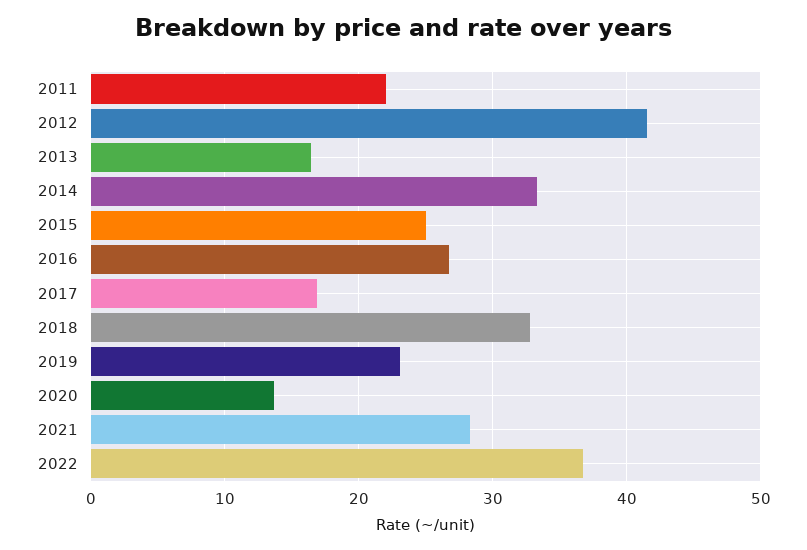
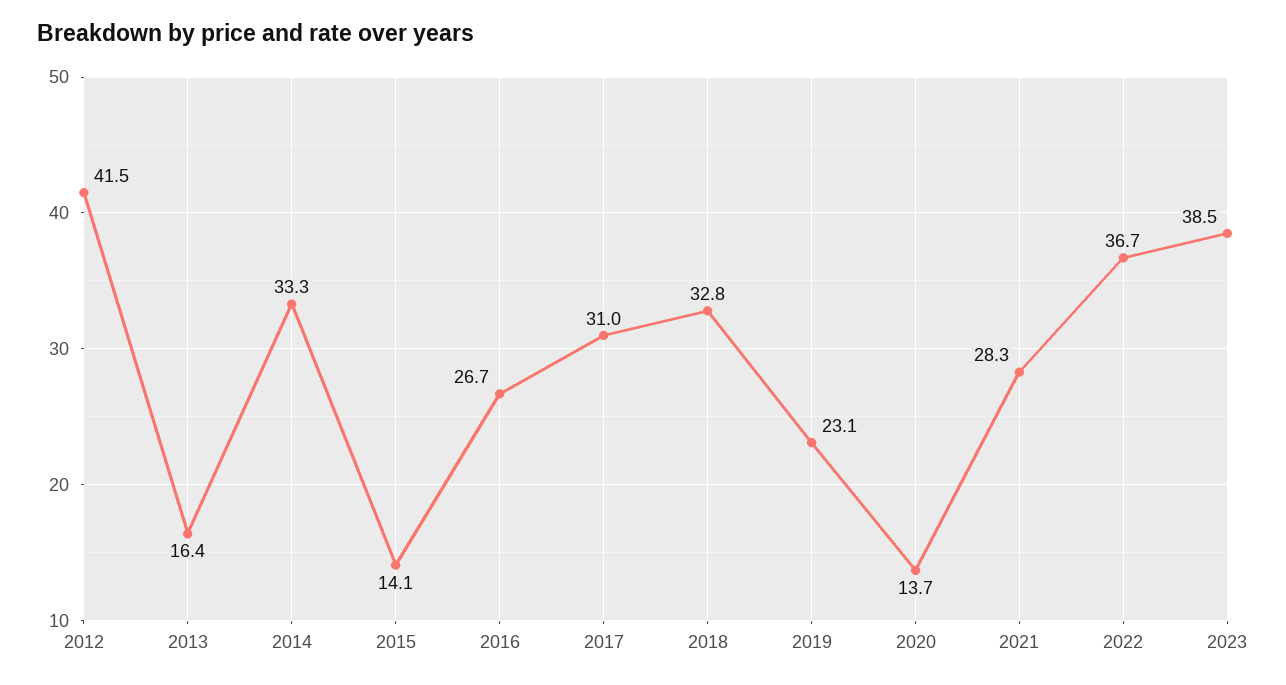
2011: 22 -> none
2015: 25 -> 14.1
2017: 17 -> 31
2023: none -> 38.5

